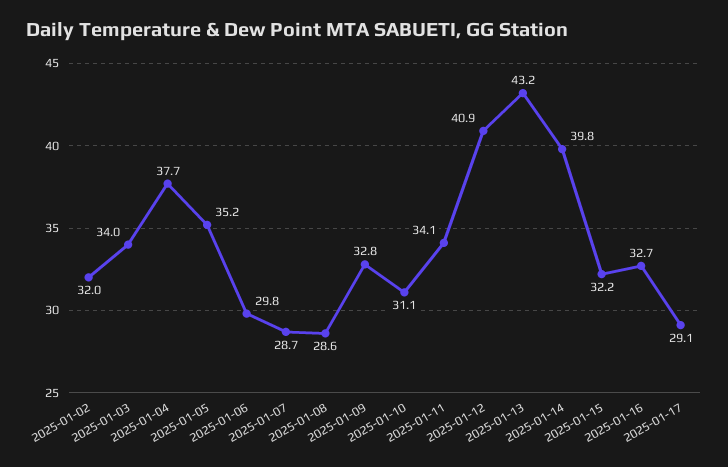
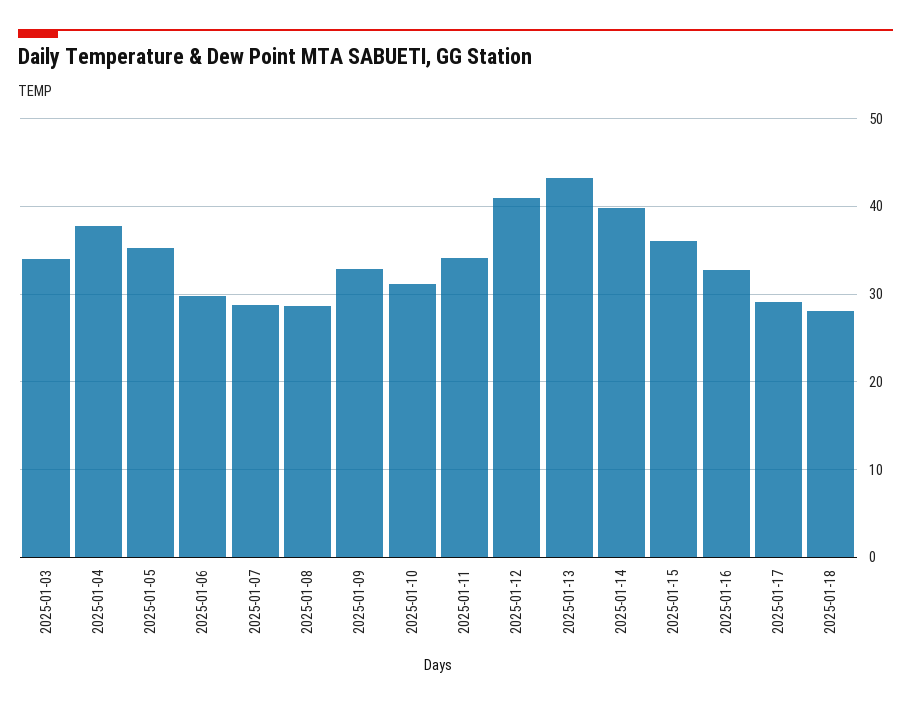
2025-01-02: 32 -> none
2025-01-15: 32.2 -> 36
2025-01-18: none -> 28

